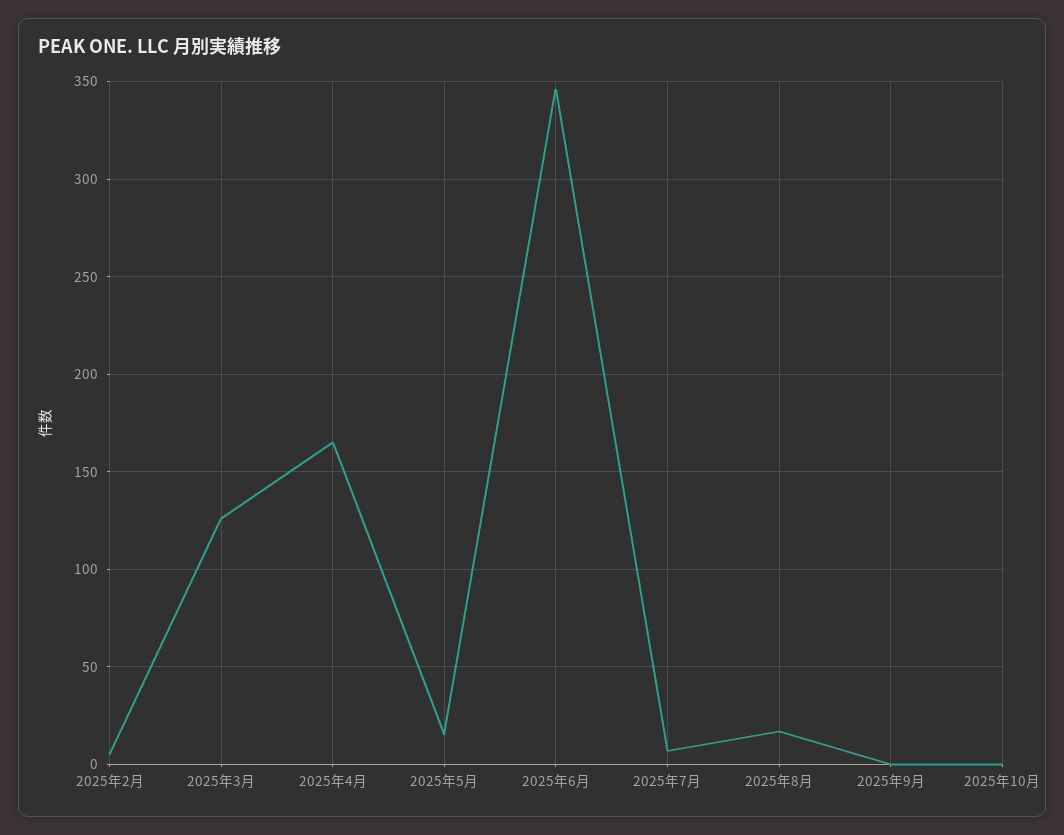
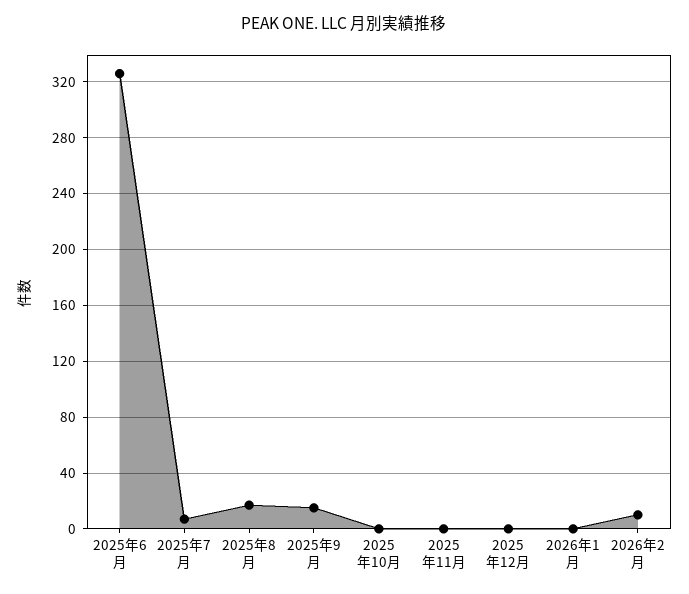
2025年2月: 5 -> none
2025年3月: 125 -> none
2025年4月: 165 -> none
2025年5月: 15 -> none
2025年6月: 345 -> 325
2025年9月: 0 -> 15
2025年11月: none -> 0
2025年12月: none -> 0
2026年1月: none -> 0
2026年2月: none -> 10

